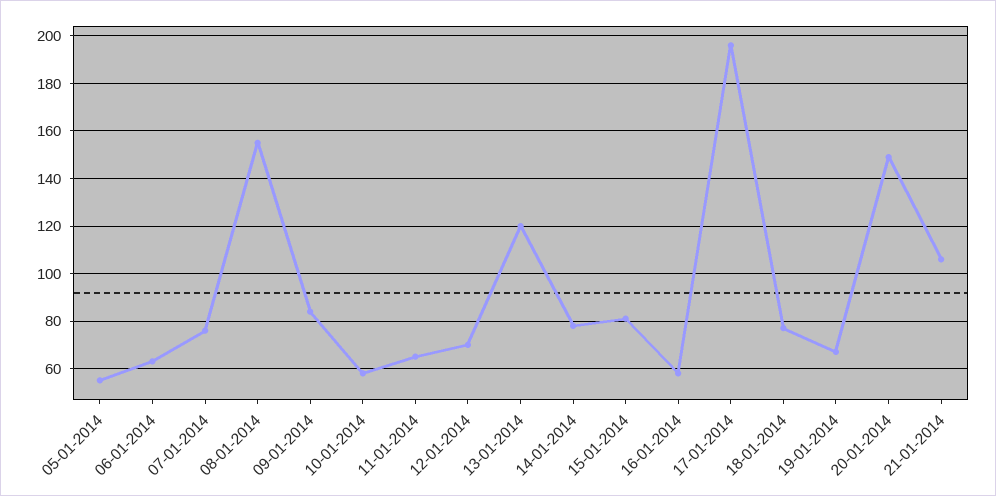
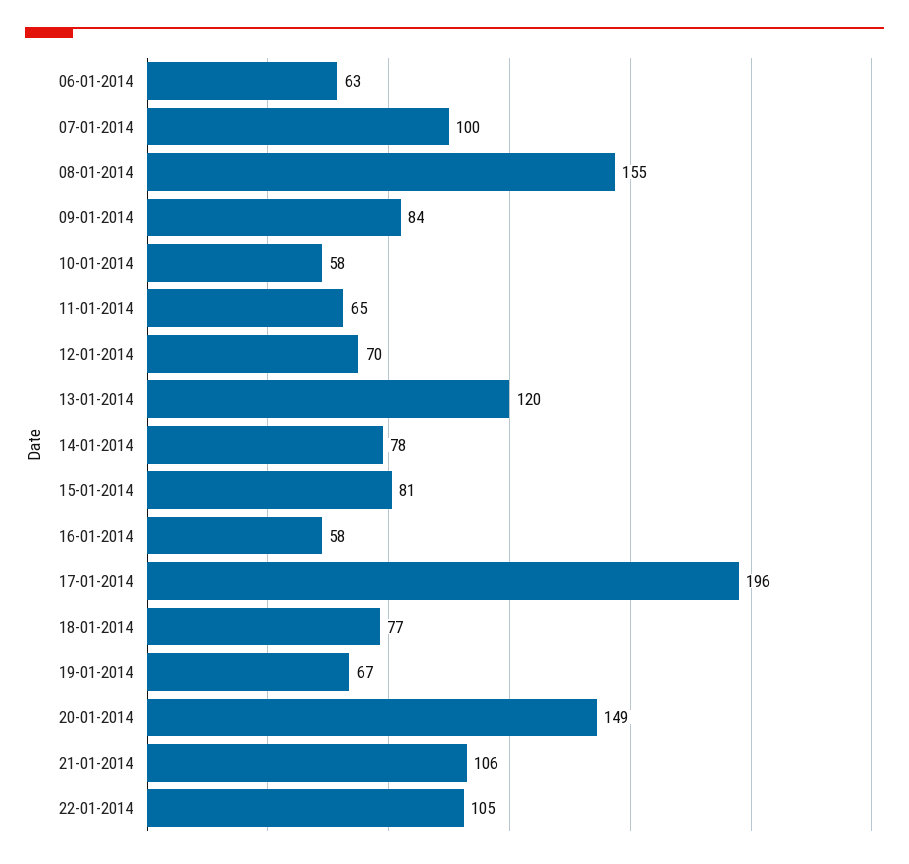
05-01-2014: 55 -> none
07-01-2014: 75 -> 100
22-01-2014: none -> 105

